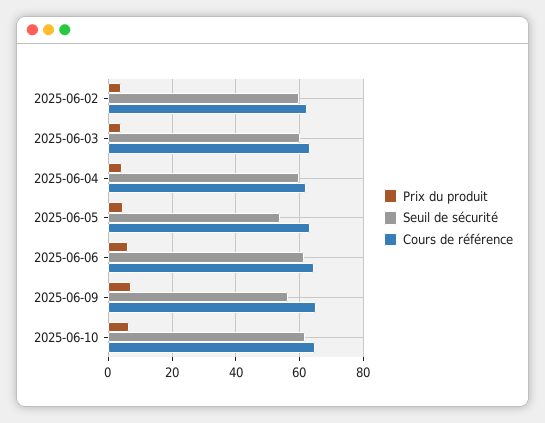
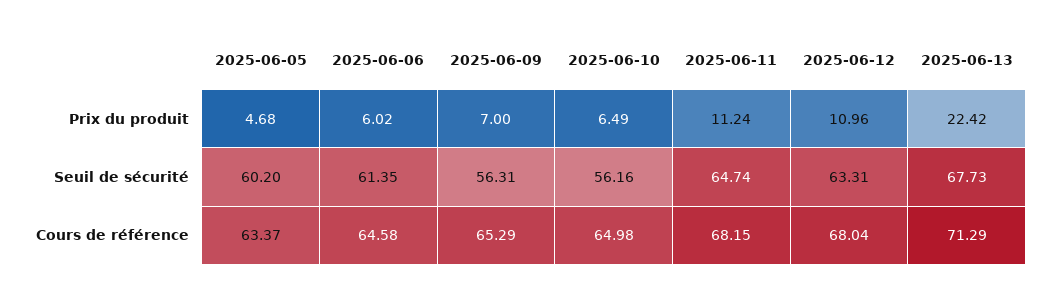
Prix du produit, 2025-06-02: 4 -> none
Seuil de sécurité, 2025-06-02: 60 -> none
Cours de référence, 2025-06-02: 62 -> none
Prix du produit, 2025-06-03: 4 -> none
Seuil de sécurité, 2025-06-03: 60 -> none
Cours de référence, 2025-06-03: 64 -> none
Prix du produit, 2025-06-04: 4 -> none
Seuil de sécurité, 2025-06-04: 60 -> none
Cours de référence, 2025-06-04: 62 -> none
Seuil de sécurité, 2025-06-05: 54 -> 60.2
Seuil de sécurité, 2025-06-10: 62 -> 56.16
Prix du produit, 2025-06-11: none -> 11.24
Prix du produit, 2025-06-12: none -> 10.96
Prix du produit, 2025-06-13: none -> 22.42
Seuil de sécurité, 2025-06-11: none -> 64.74
Seuil de sécurité, 2025-06-12: none -> 63.31
Seuil de sécurité, 2025-06-13: none -> 67.73
Cours de référence, 2025-06-11: none -> 68.15
Cours de référence, 2025-06-12: none -> 68.04
Cours de référence, 2025-06-13: none -> 71.29

